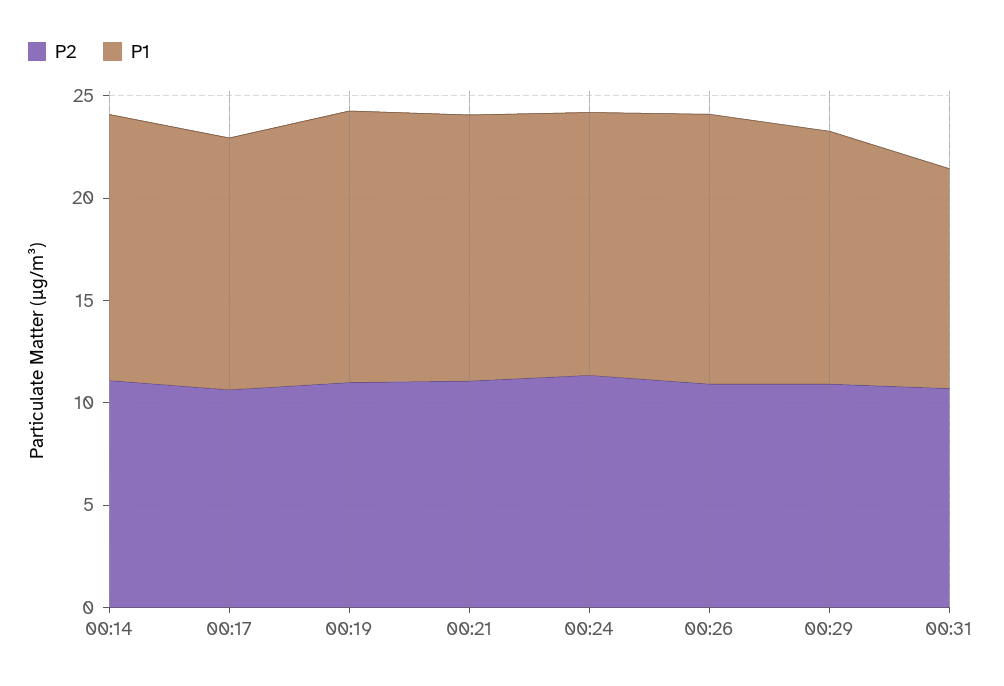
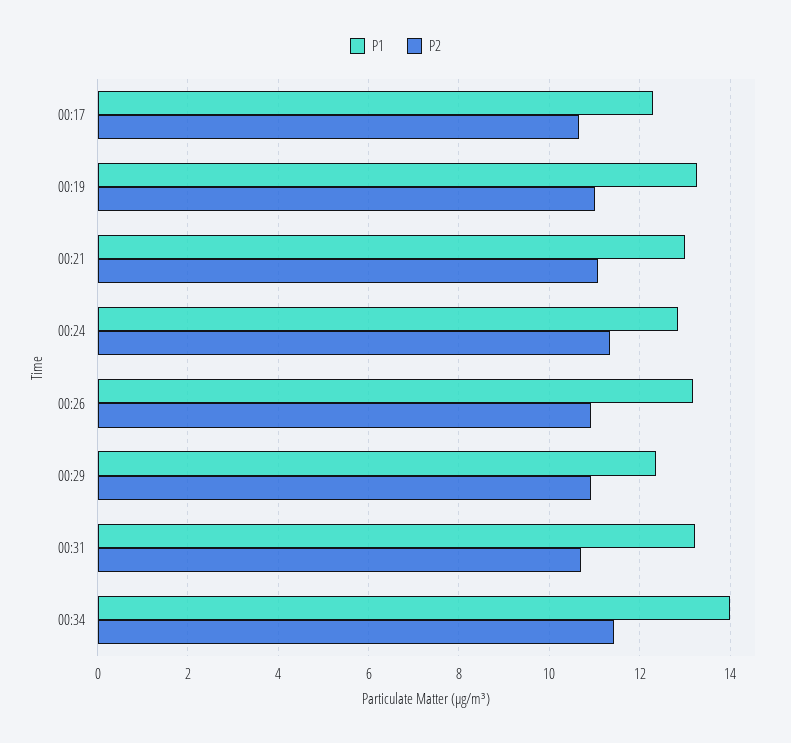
P2, 00:14: 11 -> none
P1, 00:14: 13 -> none
P1, 00:31: 11 -> 13.2
P1, 00:34: none -> 14
P2, 00:34: none -> 11.4

